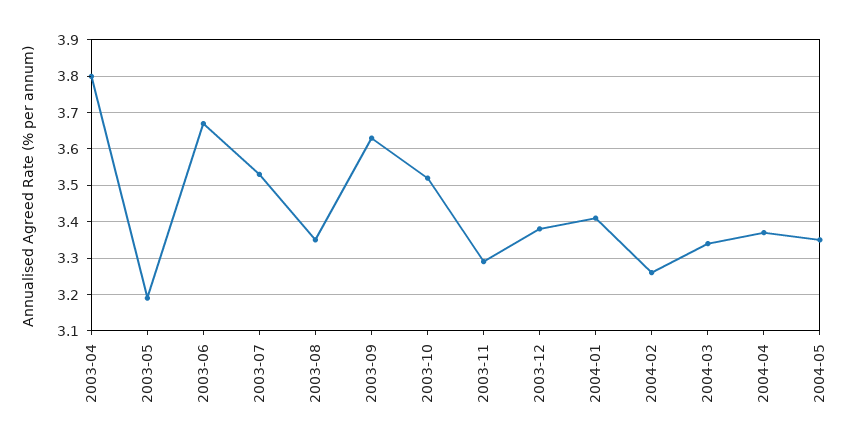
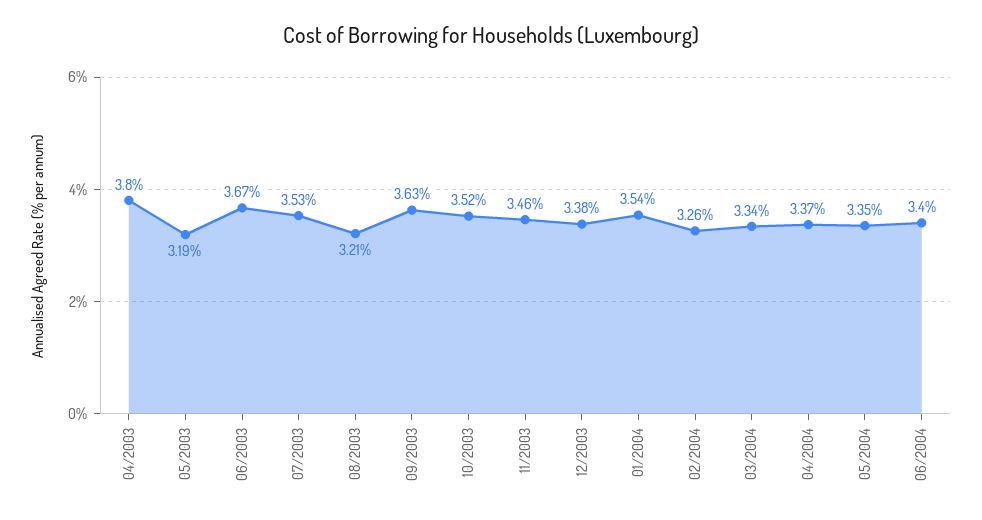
2003-08: 3.35 -> 3.21
2003-11: 3.3 -> 3.46
2004-01: 3.4 -> 3.54
06/2004: none -> 3.4

